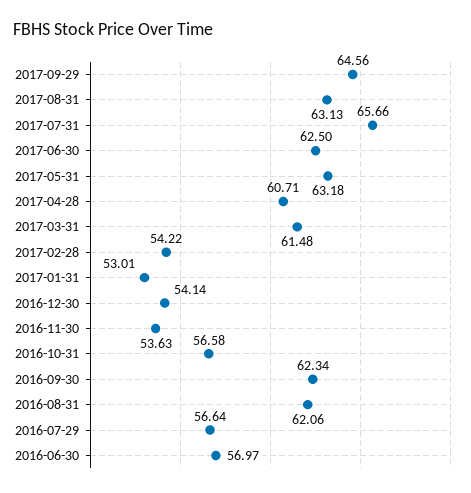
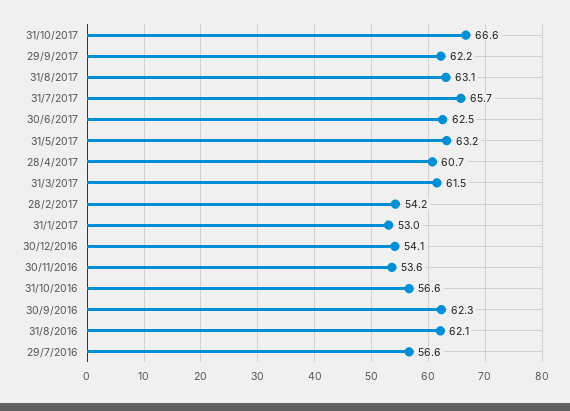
2017-09-29: 64.56 -> 62.2
2016-06-30: 56.97 -> none
31/10/2017: none -> 66.6

